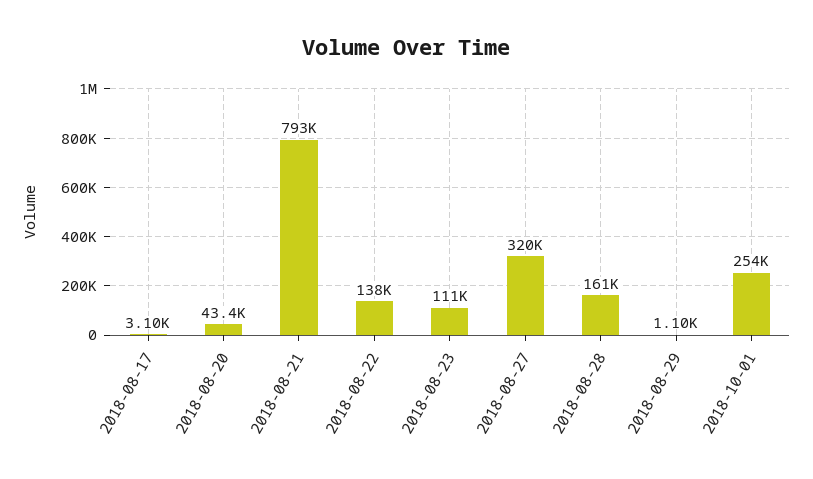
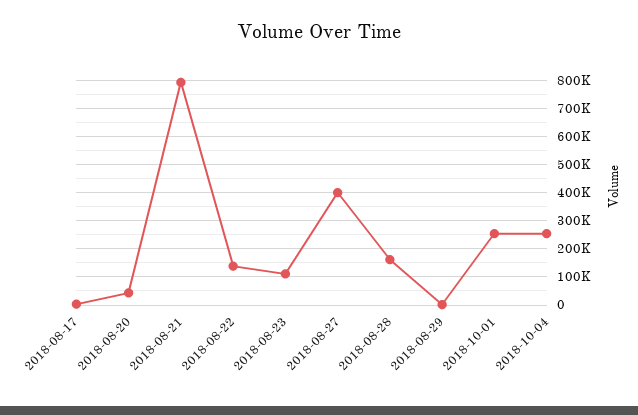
2018-08-27: 320000 -> 400000
2018-10-04: none -> 250000

